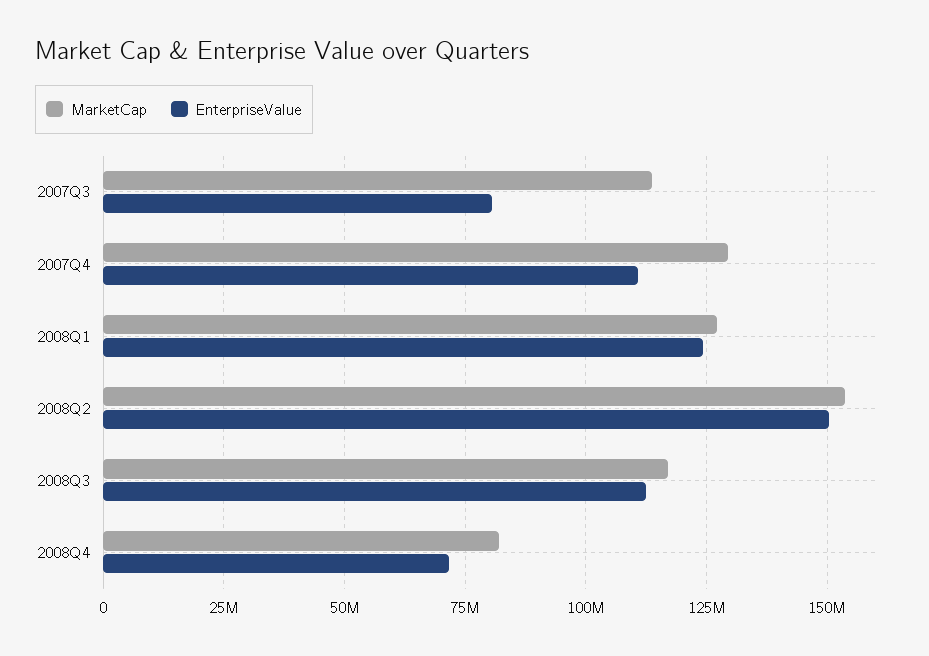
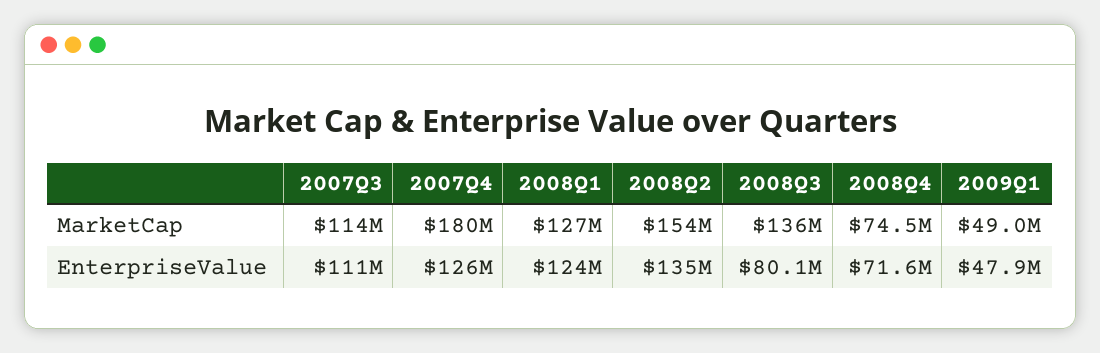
EnterpriseValue, 2007Q3: 80000000 -> 111000000
MarketCap, 2007Q4: 130000000 -> 180000000
EnterpriseValue, 2007Q4: 110000000 -> 126000000
EnterpriseValue, 2008Q2: 150000000 -> 135000000
MarketCap, 2008Q3: 117500000 -> 136000000
EnterpriseValue, 2008Q3: 112500000 -> 80100000
MarketCap, 2008Q4: 82500000 -> 74500000
MarketCap, 2009Q1: none -> 49000000
EnterpriseValue, 2009Q1: none -> 47900000

